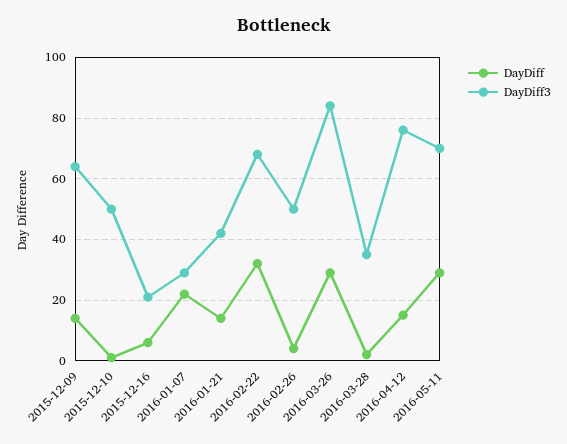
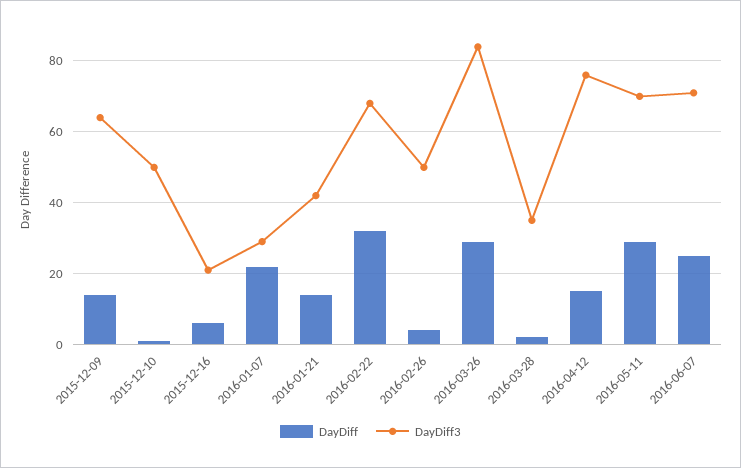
DayDiff, 2016-06-07: none -> 25
DayDiff3, 2016-06-07: none -> 70

